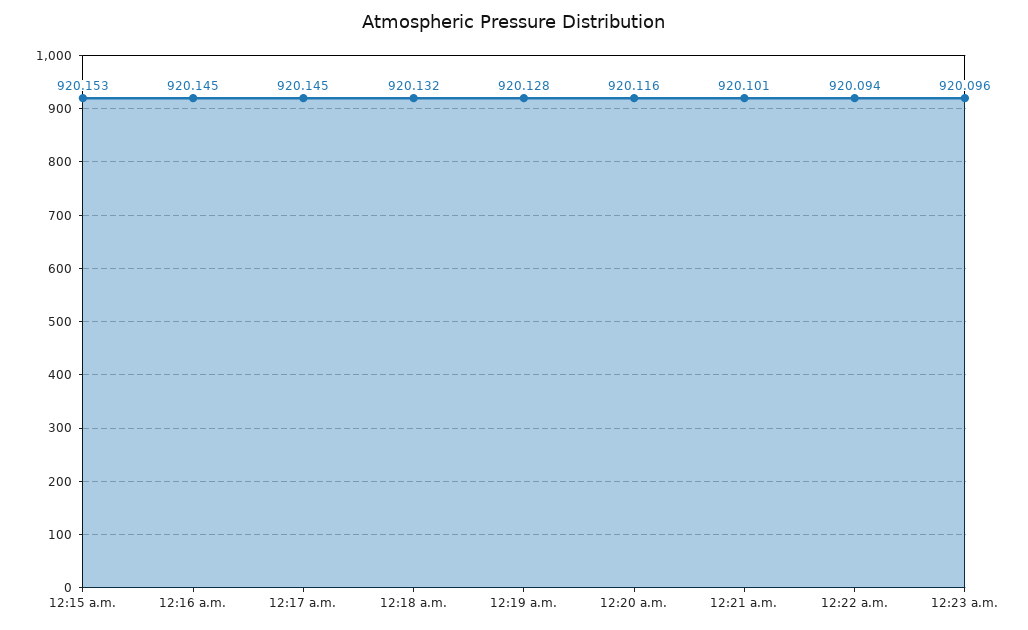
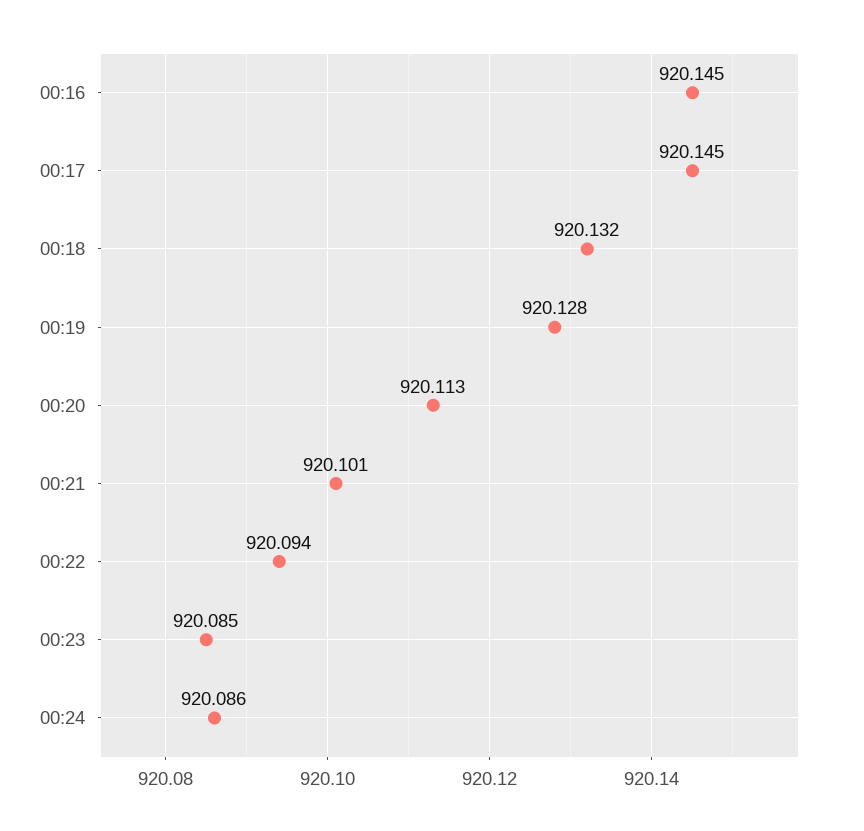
12:15 a.m.: 920.153 -> none
12:20 a.m.: 920.116 -> 920.113
12:23 a.m.: 920.096 -> 920.085
00:24: none -> 920.086

